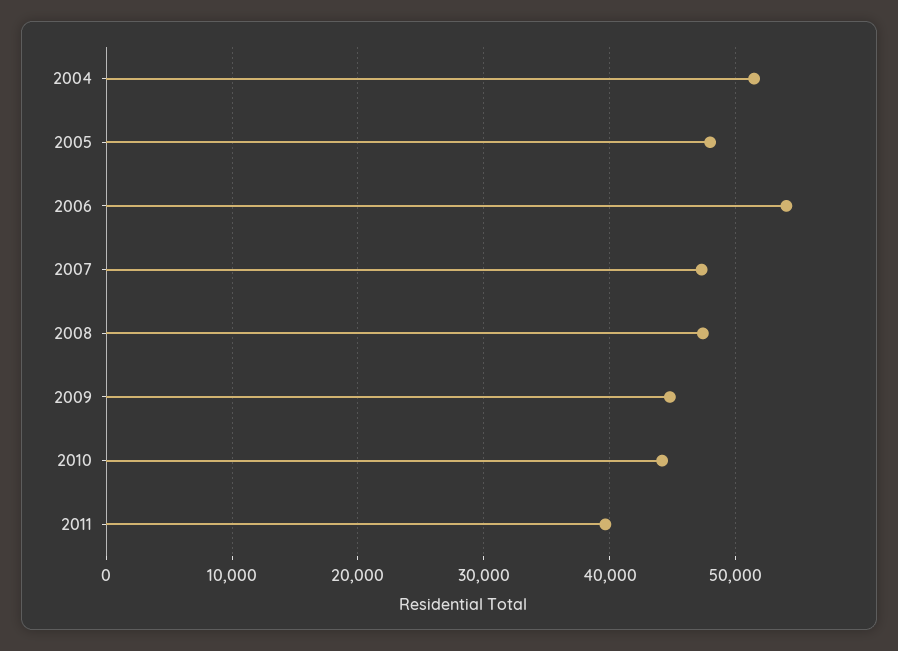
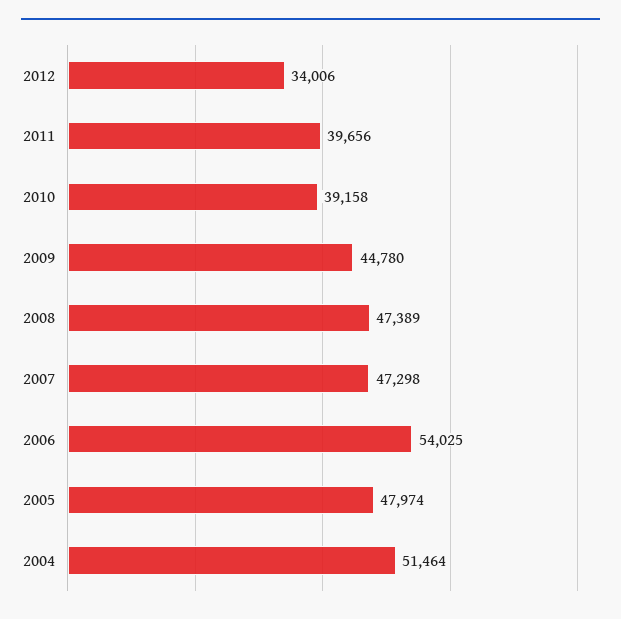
2010: 44000 -> 39158
2012: none -> 34006

